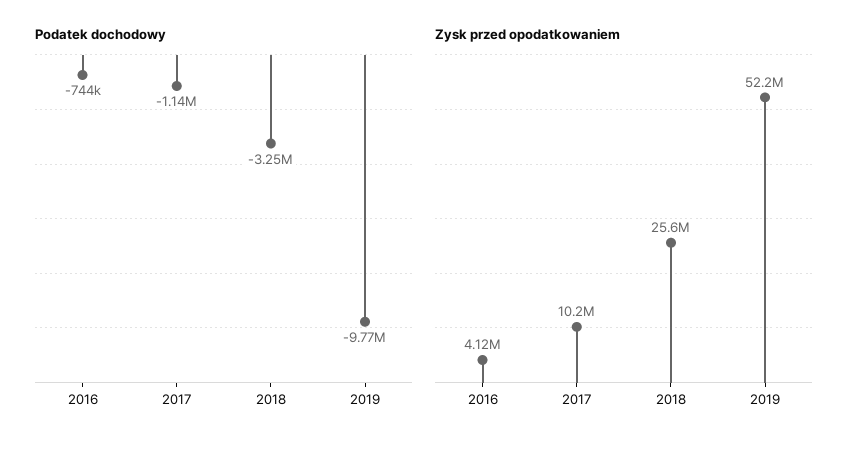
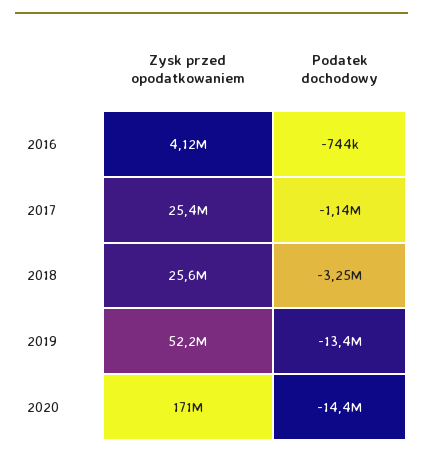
Podatek dochodowy, 2019: -9770000 -> -13400000
Zysk przed opodatkowaniem, 2017: 10200000 -> 25400000
Zysk przed opodatkowaniem, 2020: none -> 171000000
Podatek dochodowy, 2020: none -> -14400000

